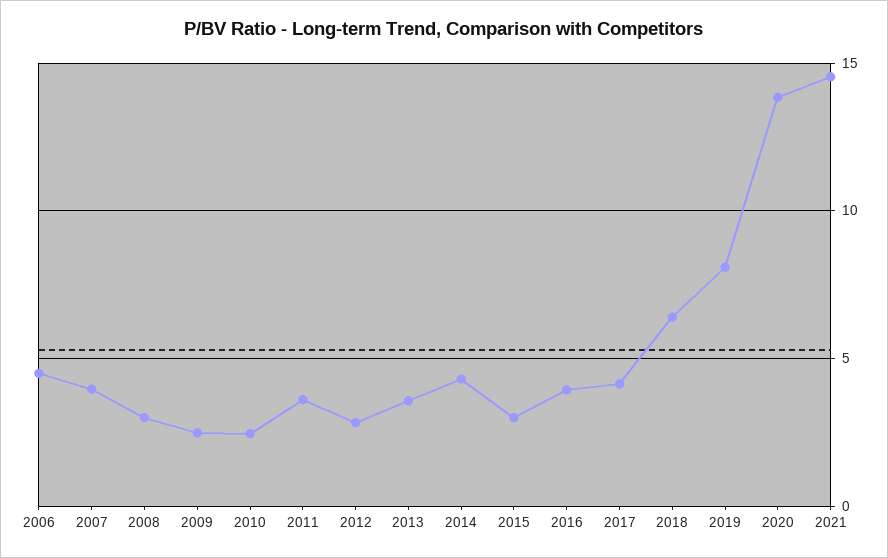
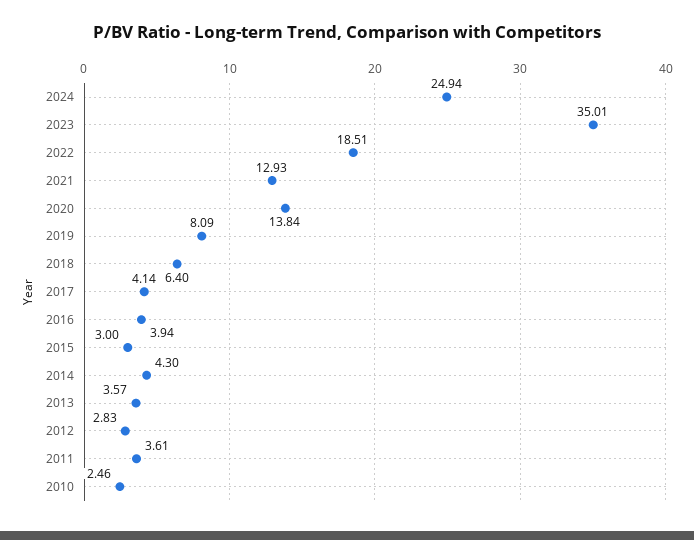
2006: 4.5 -> none
2007: 4 -> none
2008: 3 -> none
2009: 2.5 -> none
2021: 14.5 -> 12.93
2024: none -> 24.94
2023: none -> 35.01
2022: none -> 18.51

